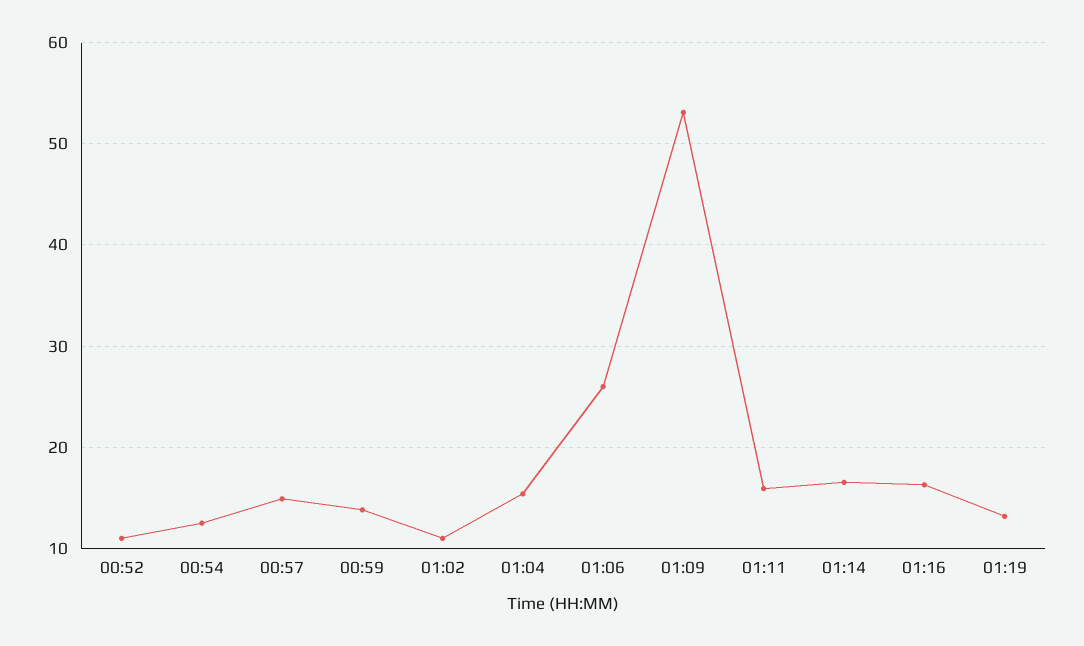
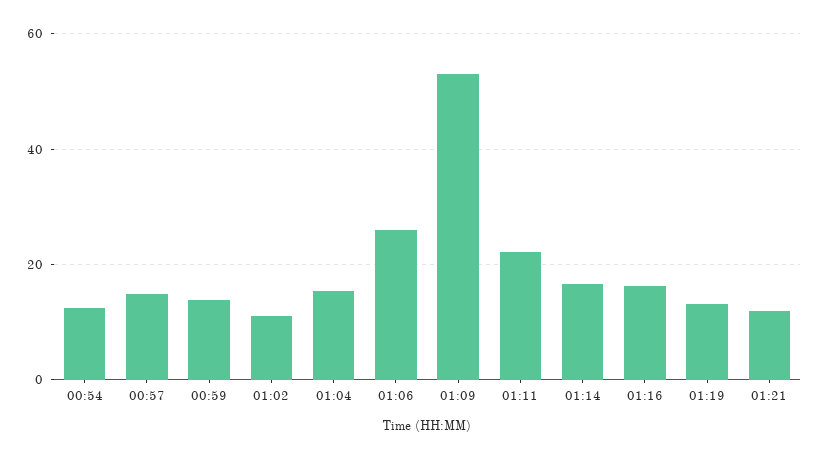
00:52: 11 -> none
01:11: 16 -> 22
01:21: none -> 12

